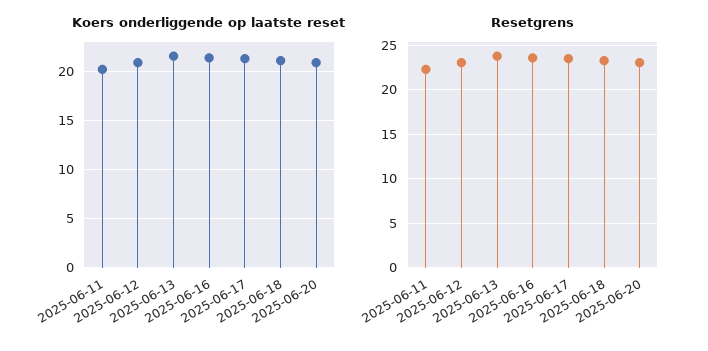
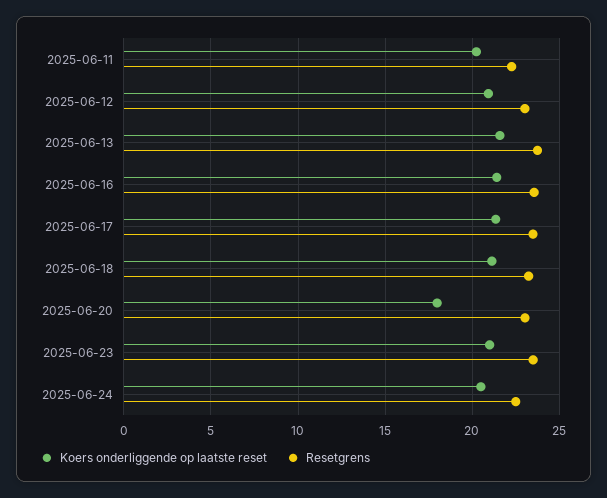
Koers onderliggende op laatste reset, 2025-06-20: 21 -> 18
Koers onderliggende op laatste reset, 2025-06-23: none -> 21
Resetgrens, 2025-06-23: none -> 23.5
Koers onderliggende op laatste reset, 2025-06-24: none -> 20.5
Resetgrens, 2025-06-24: none -> 22.5

